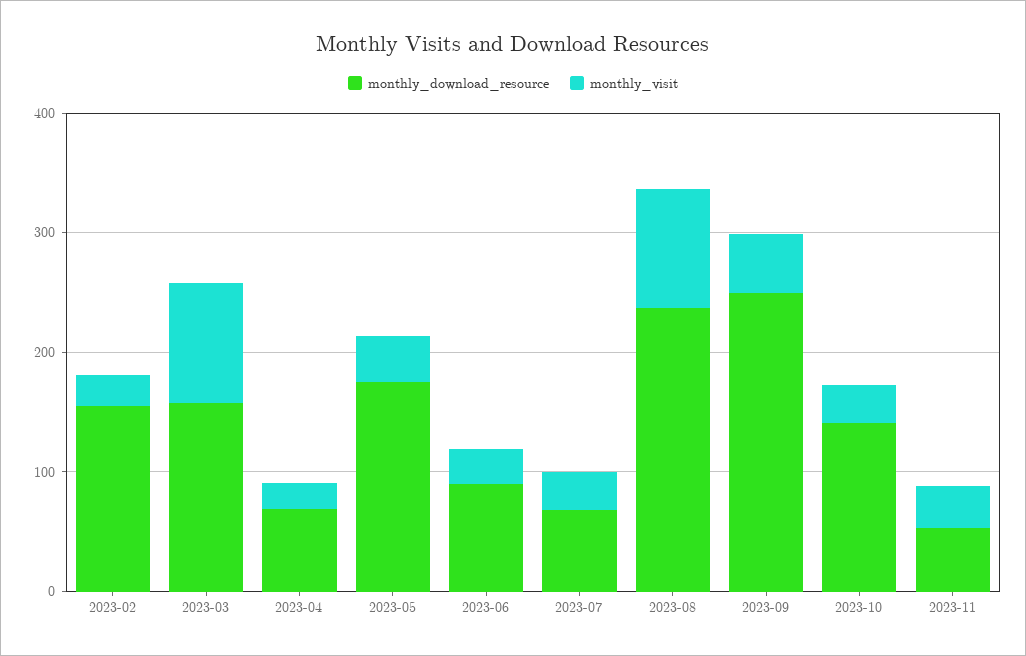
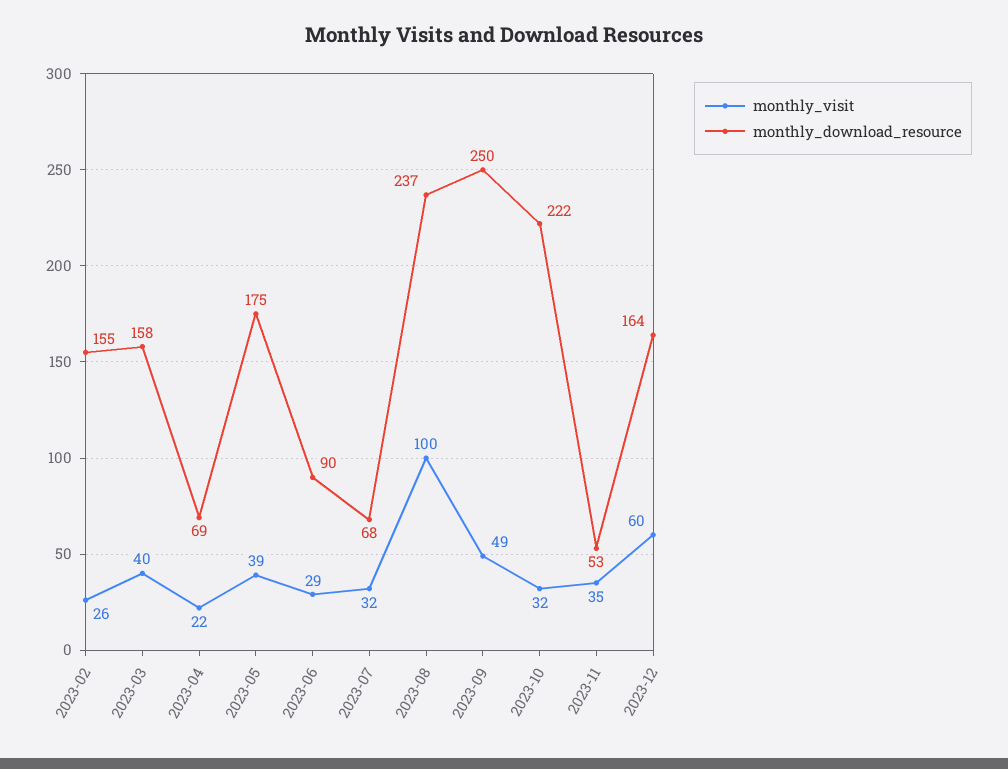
monthly_visit, 2023-03: 100 -> 40
monthly_download_resource, 2023-10: 140 -> 222
monthly_visit, 2023-12: none -> 60
monthly_download_resource, 2023-12: none -> 164

